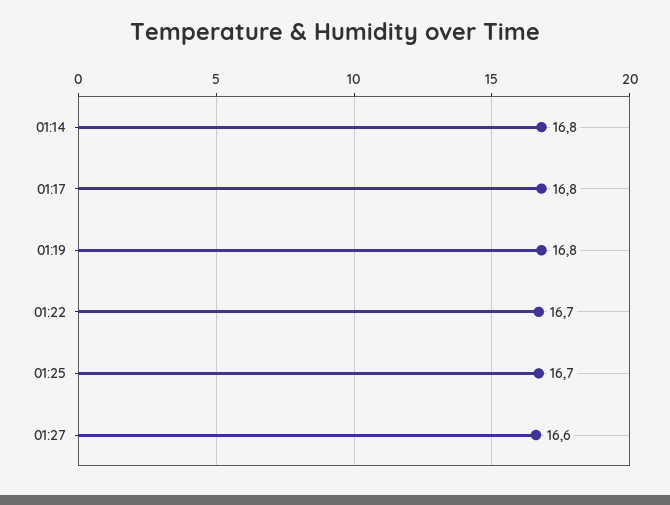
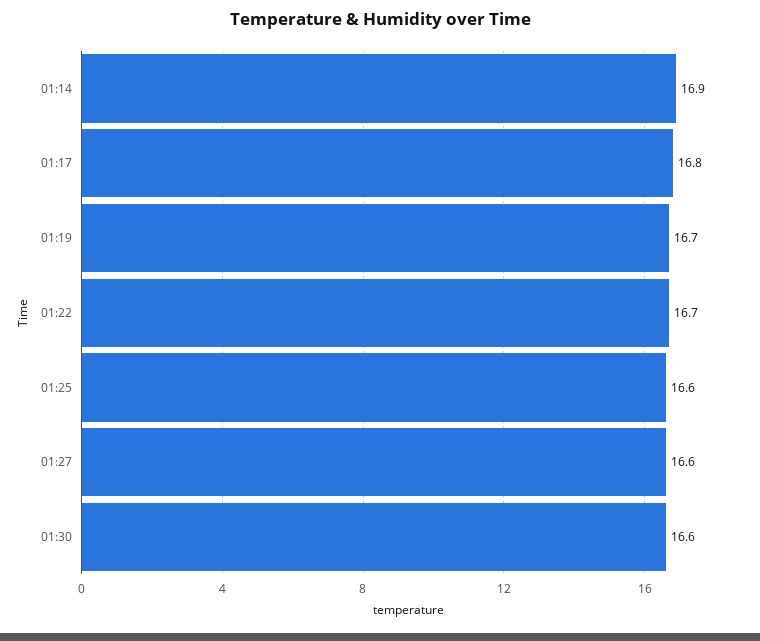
01:14: 16.8 -> 16.9
01:19: 16.8 -> 16.7
01:25: 16.7 -> 16.6
01:30: none -> 16.6

